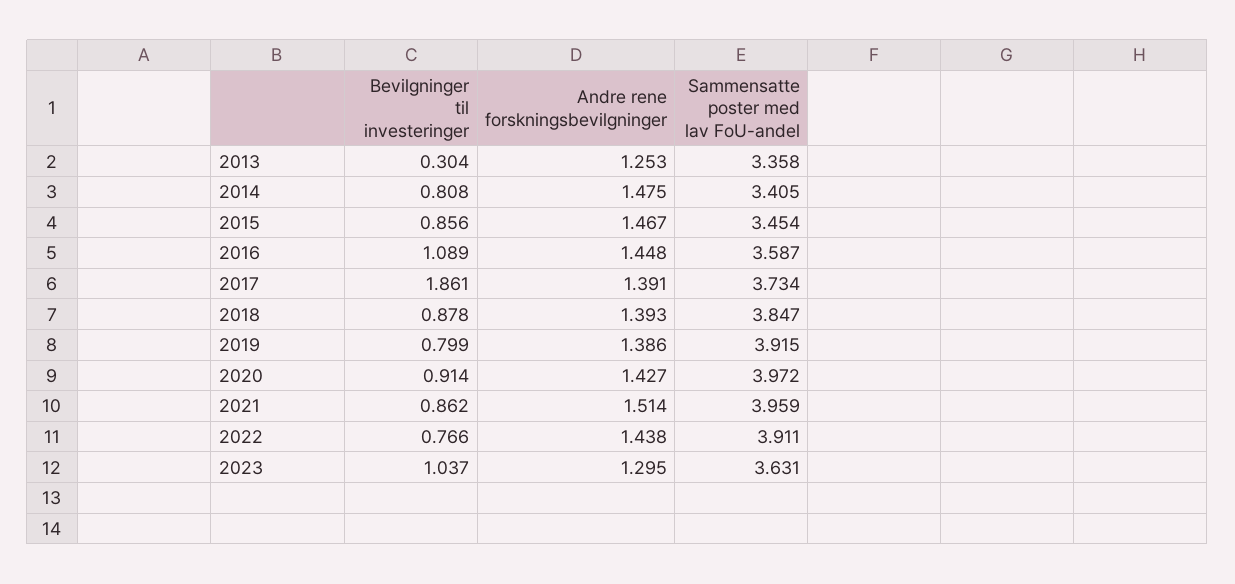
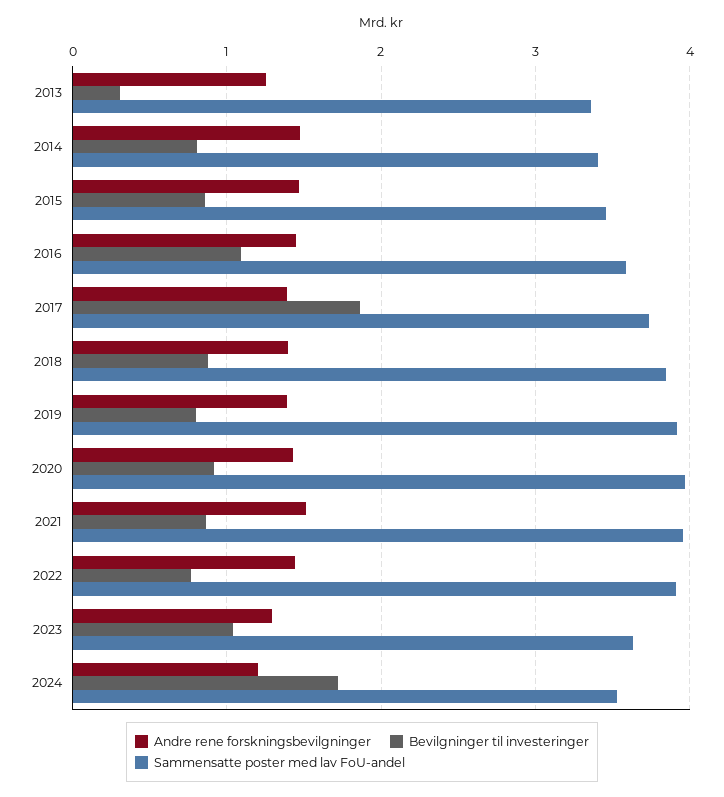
Andre rene forskningsbevilgninger, 2024: none -> 1.2
Bevilgninger til investeringer, 2024: none -> 1.7
Sammensatte poster med lav FoU-andel, 2024: none -> 3.5

